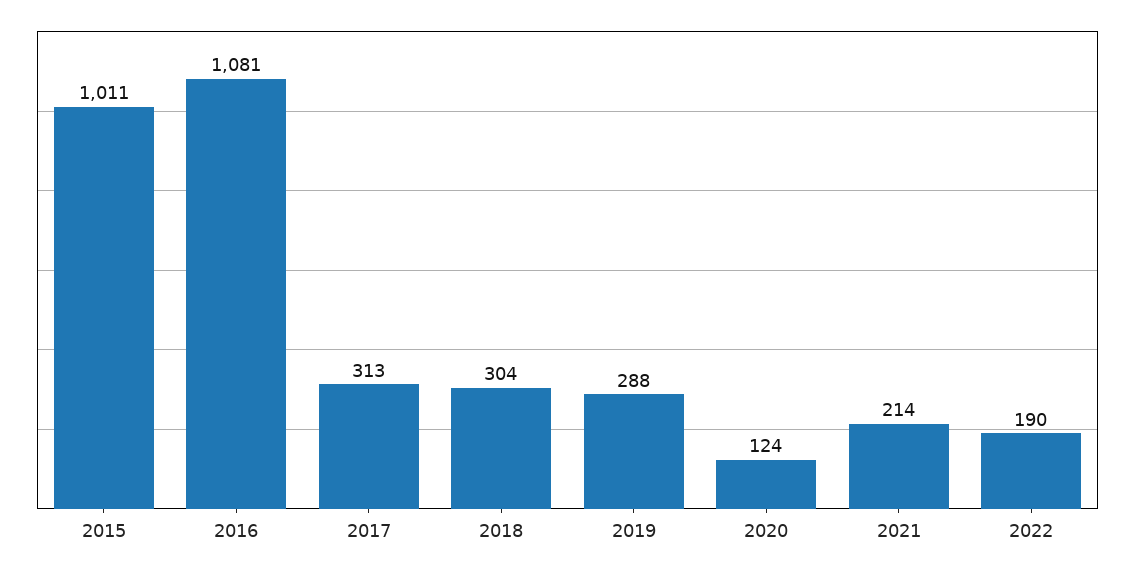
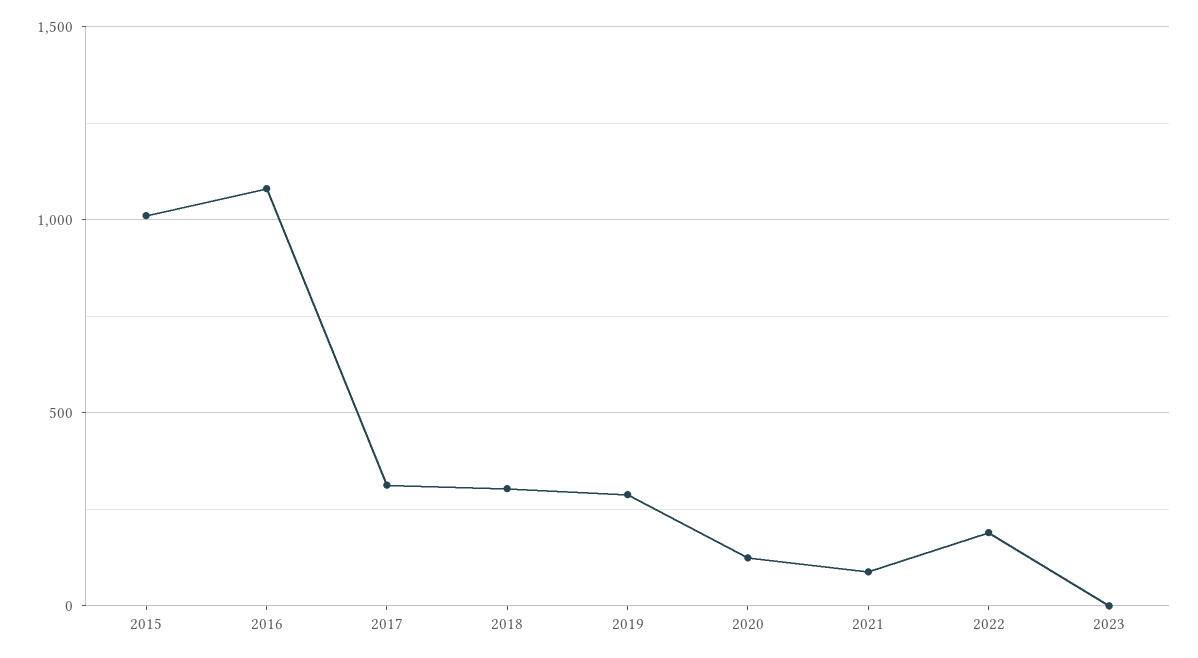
2021: 214 -> 100
2023: none -> 0

